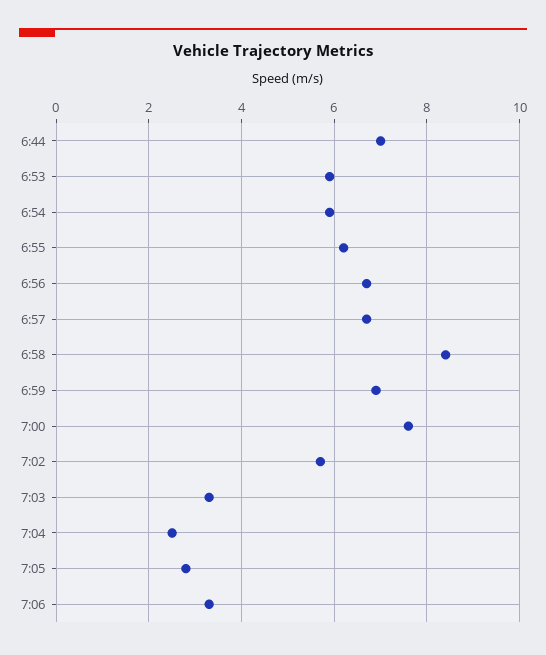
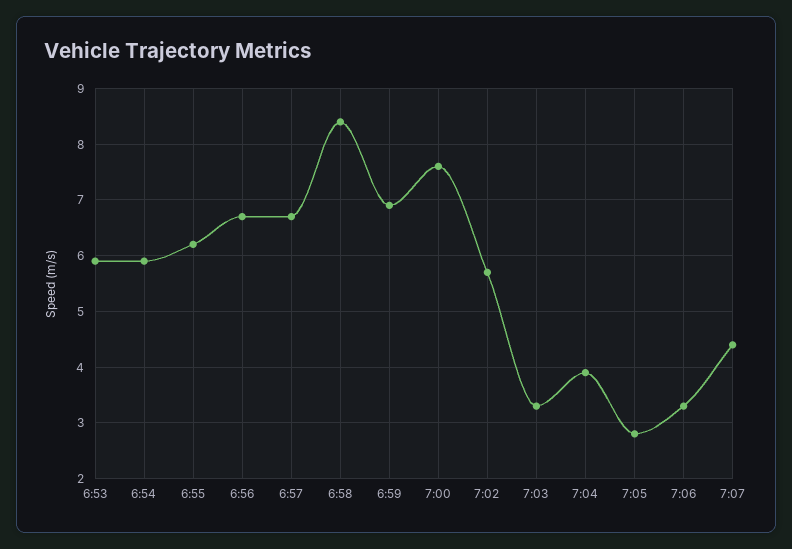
6:44: 7 -> none
7:04: 2.5 -> 4
7:07: none -> 4.5

